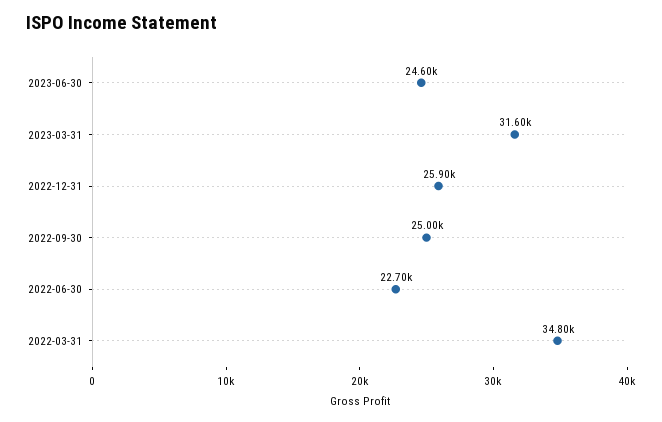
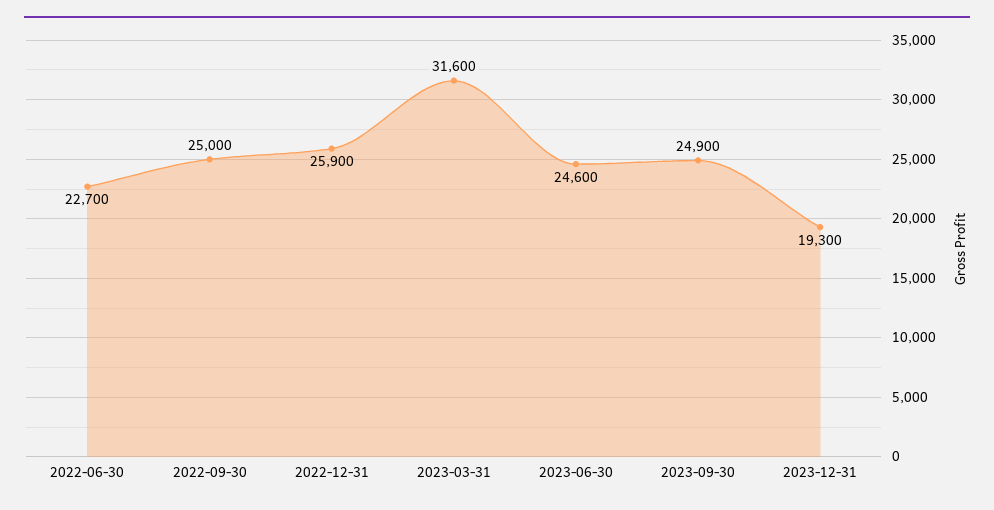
2022-03-31: 34800 -> none
2023-09-30: none -> 24900
2023-12-31: none -> 19300

